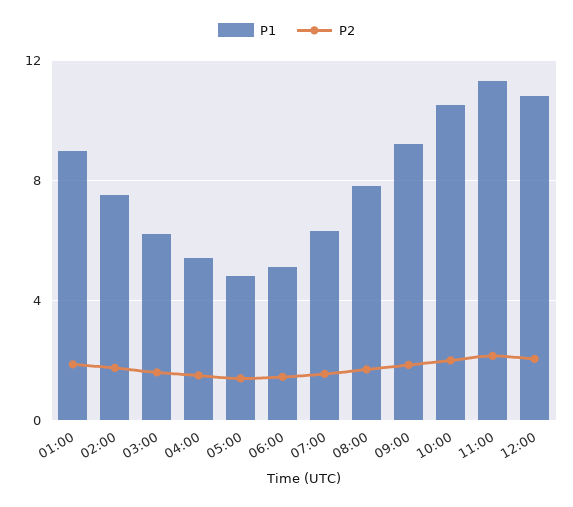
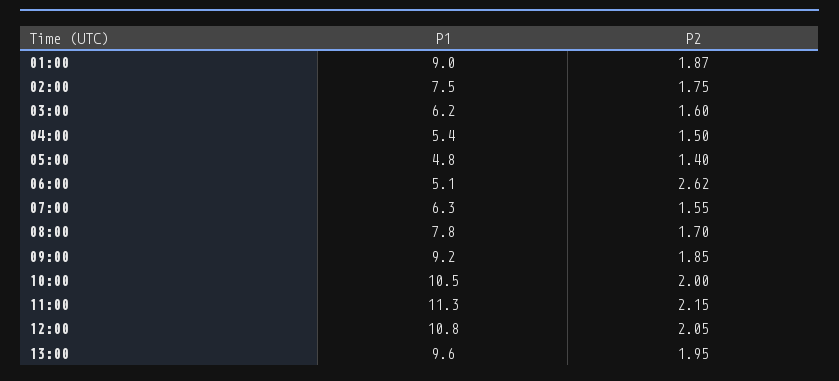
P2, 06:00: 1.5 -> 2.62
P1, 13:00: none -> 9.6
P2, 13:00: none -> 1.95

